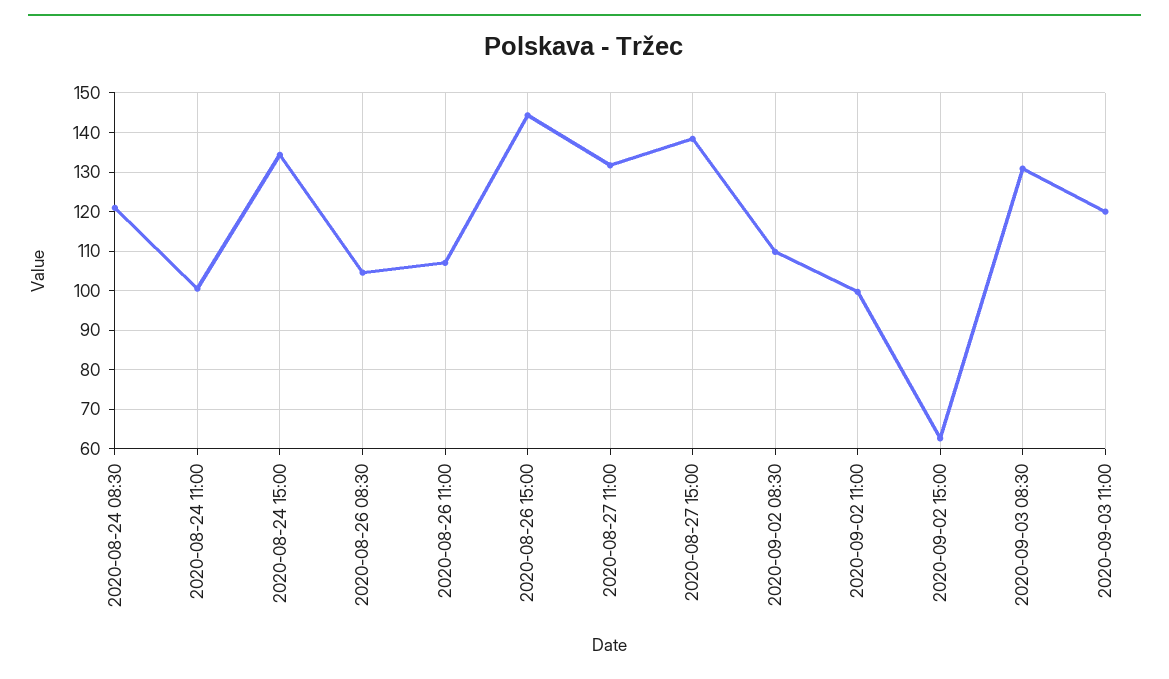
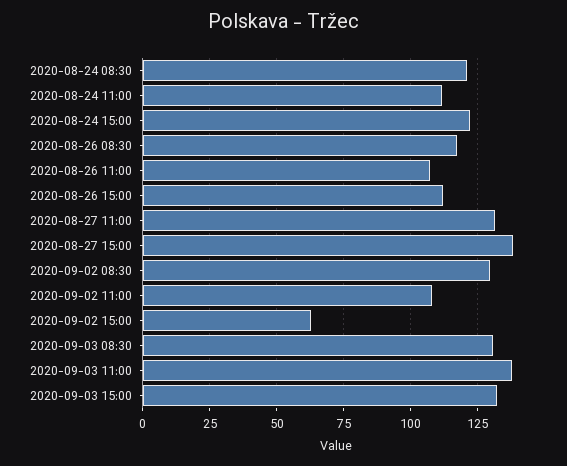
2020-08-24 11:00: 100 -> 112.5
2020-08-24 15:00: 134 -> 122.5
2020-08-26 08:30: 104 -> 117.5
2020-08-26 15:00: 144 -> 112.5
2020-09-02 08:30: 110 -> 130
2020-09-02 11:00: 100 -> 107.5
2020-09-03 11:00: 120 -> 137.5
2020-09-03 15:00: none -> 132.5

